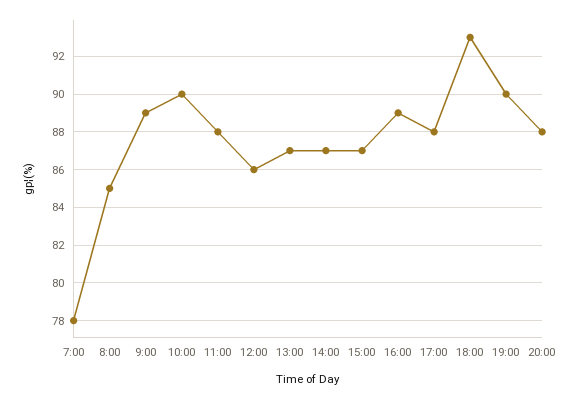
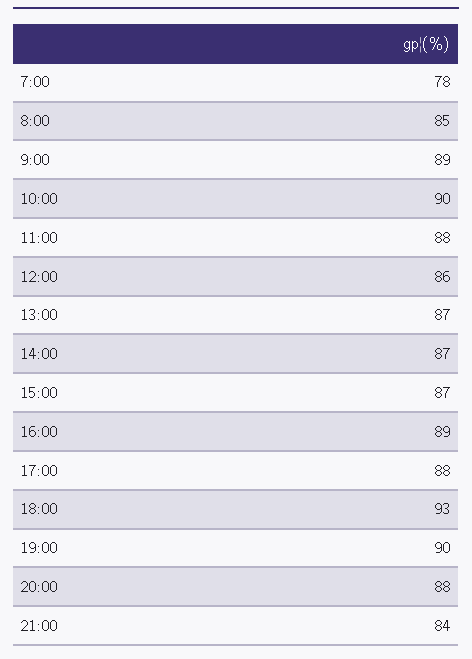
21:00: none -> 84

